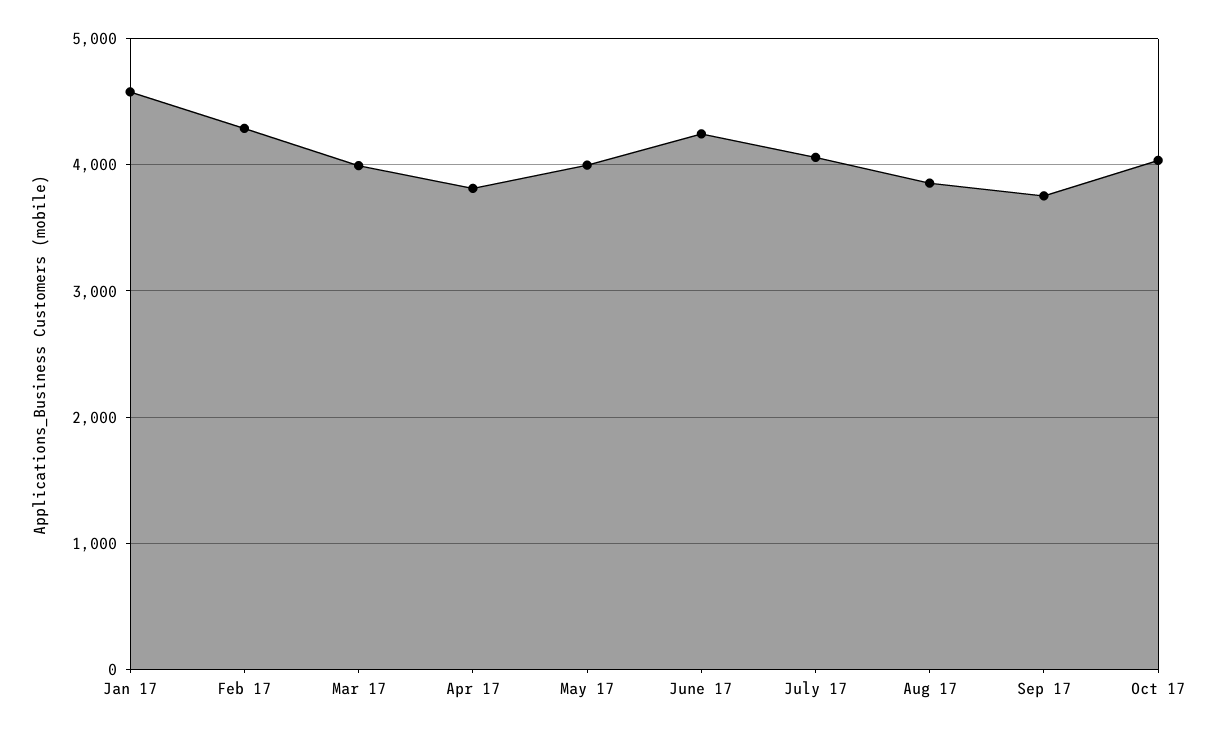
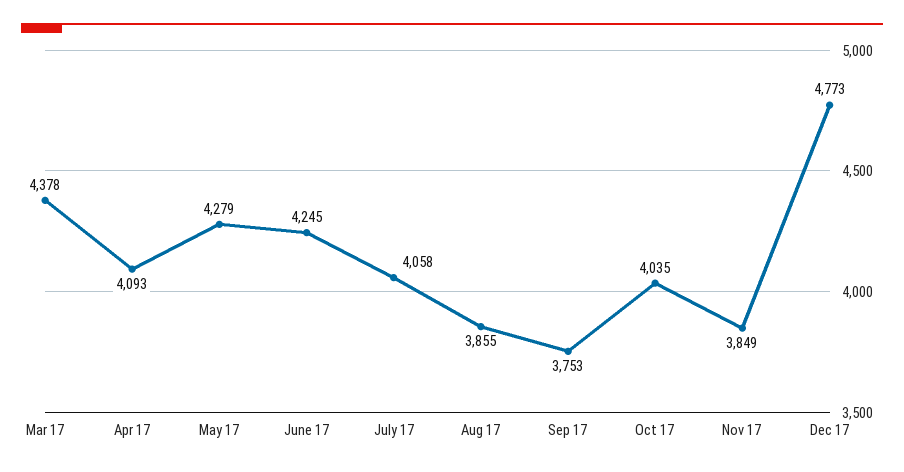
Jan 17: 4600 -> none
Feb 17: 4300 -> none
Mar 17: 4000 -> 4378
Apr 17: 3800 -> 4093
May 17: 4000 -> 4279
Nov 17: none -> 3849
Dec 17: none -> 4773

